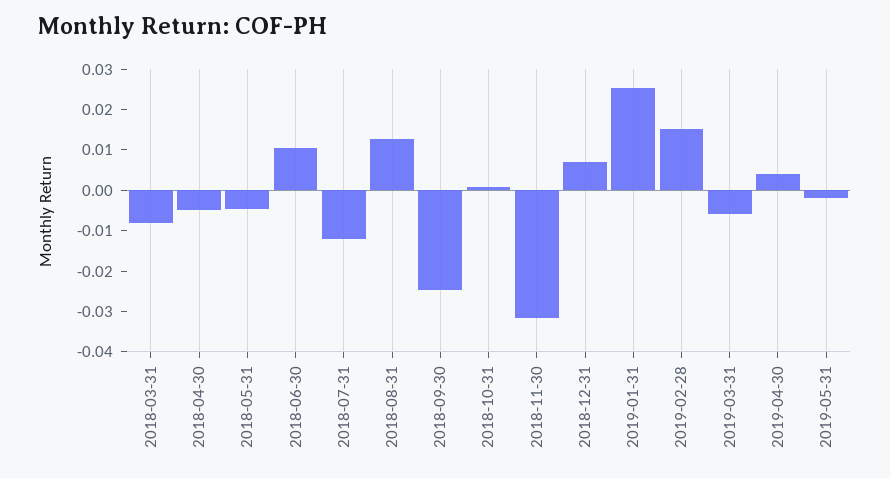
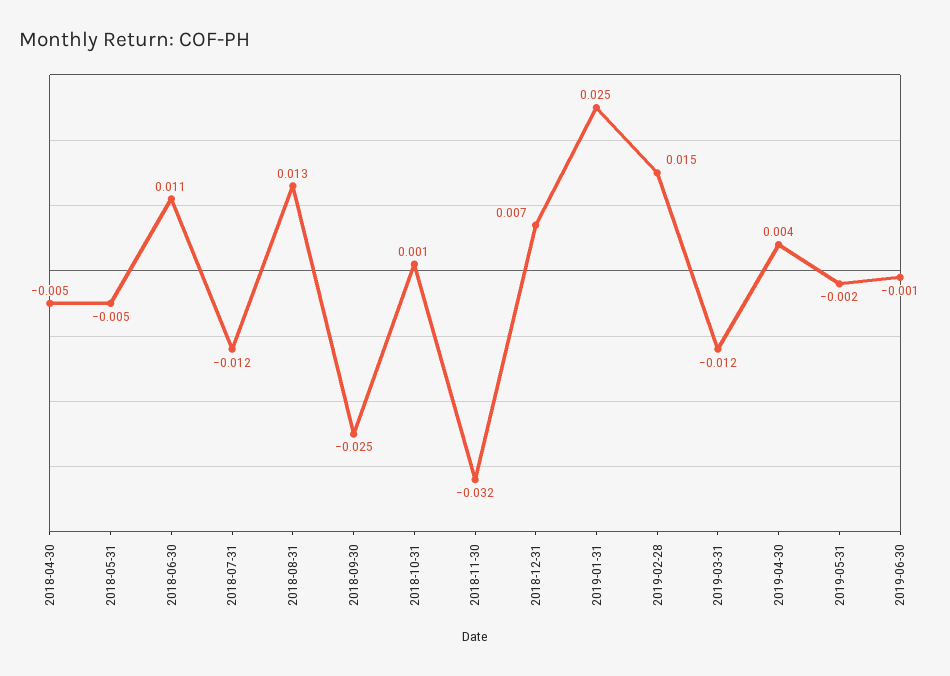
2018-03-31: -0.008 -> none
2019-03-31: -0.006 -> -0.012
2019-06-30: none -> -0.001

